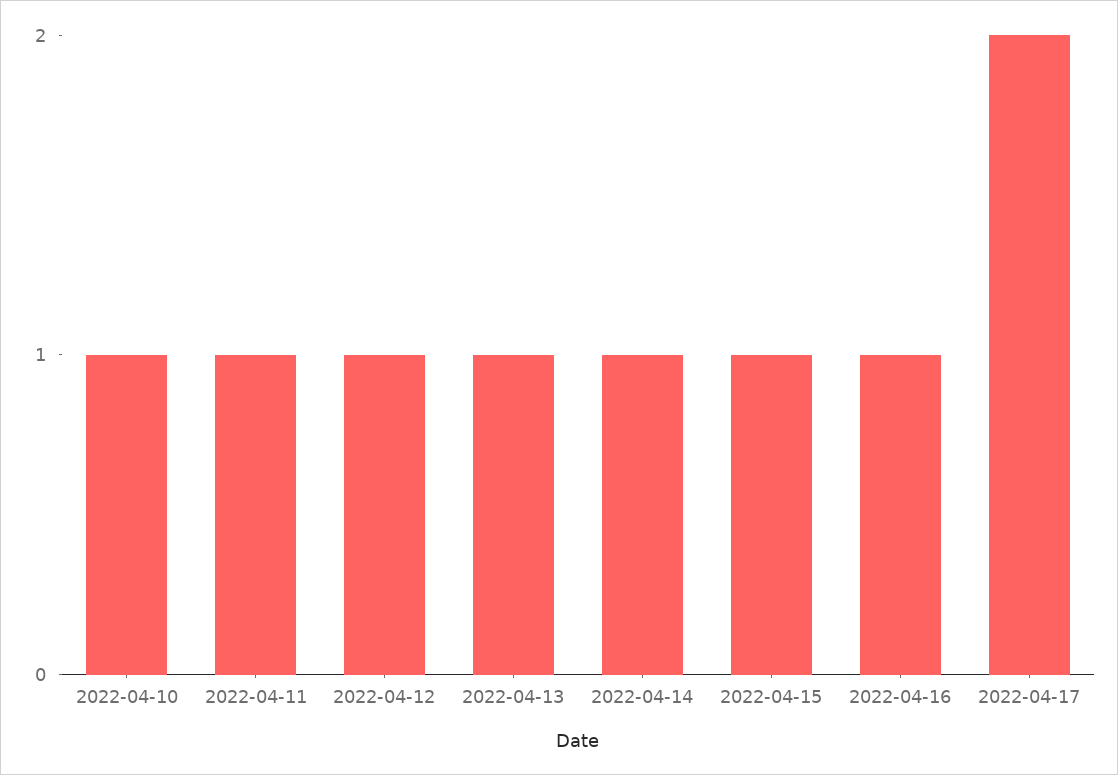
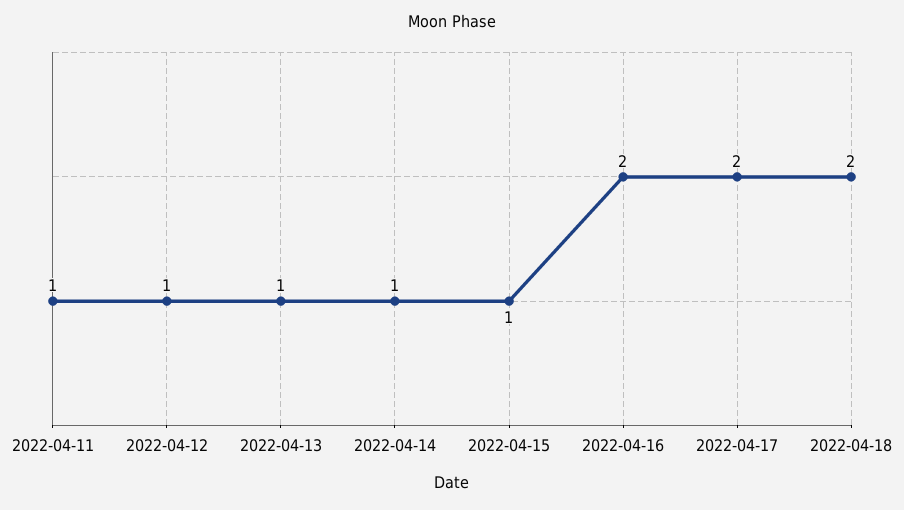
2022-04-10: 1 -> none
2022-04-16: 1 -> 2
2022-04-18: none -> 2

